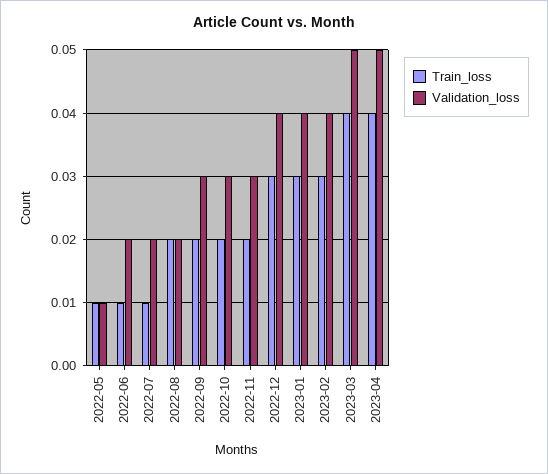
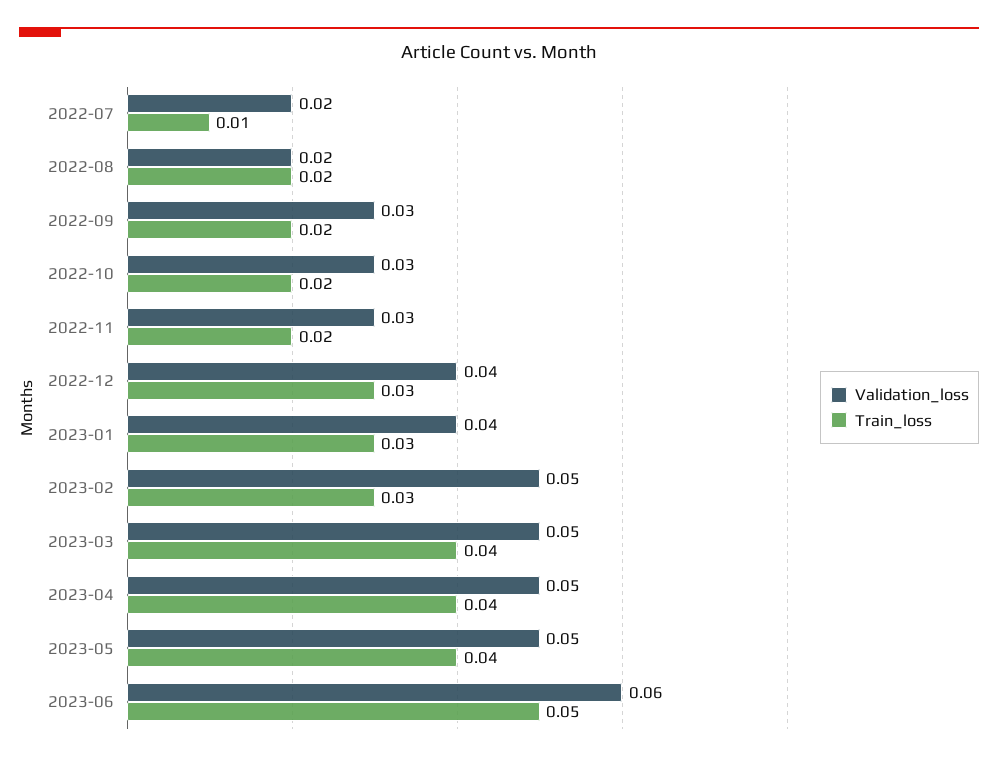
Train_loss, 2022-05: 0.01 -> none
Validation_loss, 2022-05: 0.01 -> none
Train_loss, 2022-06: 0.01 -> none
Validation_loss, 2022-06: 0.02 -> none
Validation_loss, 2023-02: 0.04 -> 0.05
Validation_loss, 2023-05: none -> 0.05
Train_loss, 2023-05: none -> 0.04
Validation_loss, 2023-06: none -> 0.06
Train_loss, 2023-06: none -> 0.05

